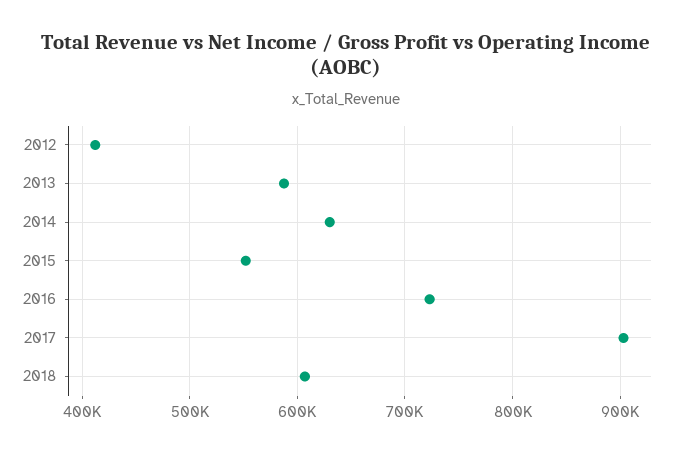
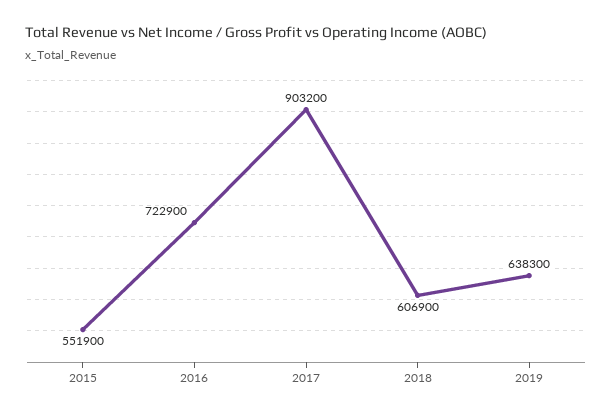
2012: 410000 -> none
2013: 590000 -> none
2014: 630000 -> none
2019: none -> 638300

